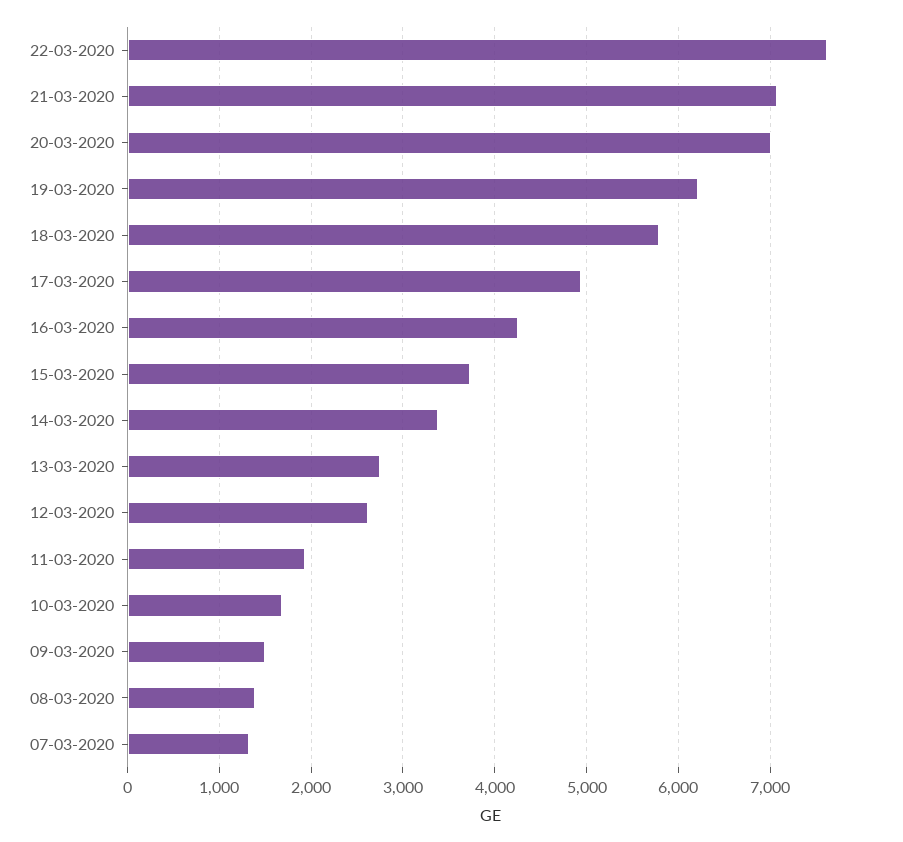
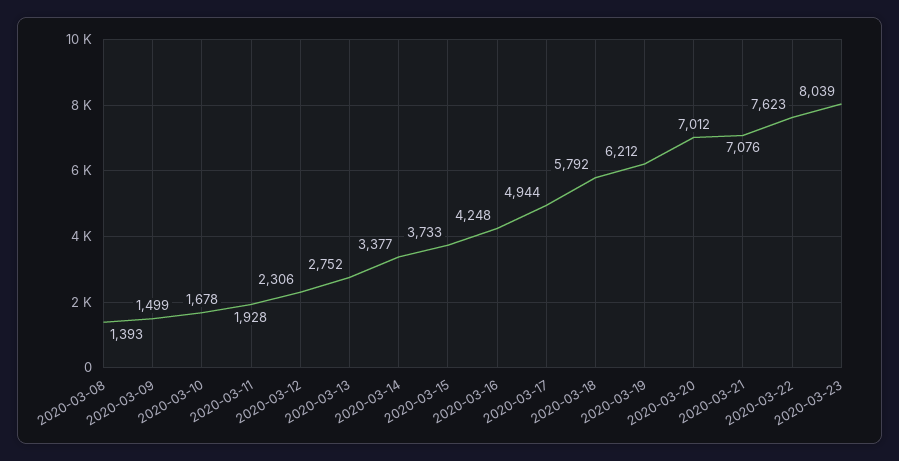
12-03-2020: 2600 -> 2306
07-03-2020: 1300 -> none
2020-03-23: none -> 8039

